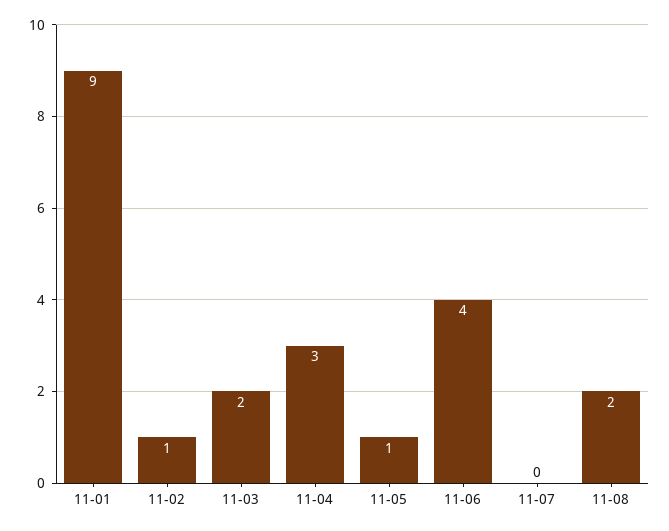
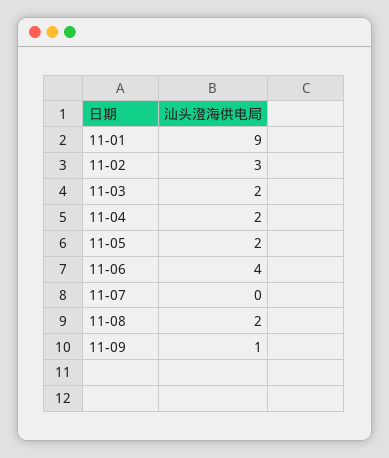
11-02: 1 -> 3
11-04: 3 -> 2
11-05: 1 -> 2
11-09: none -> 1

